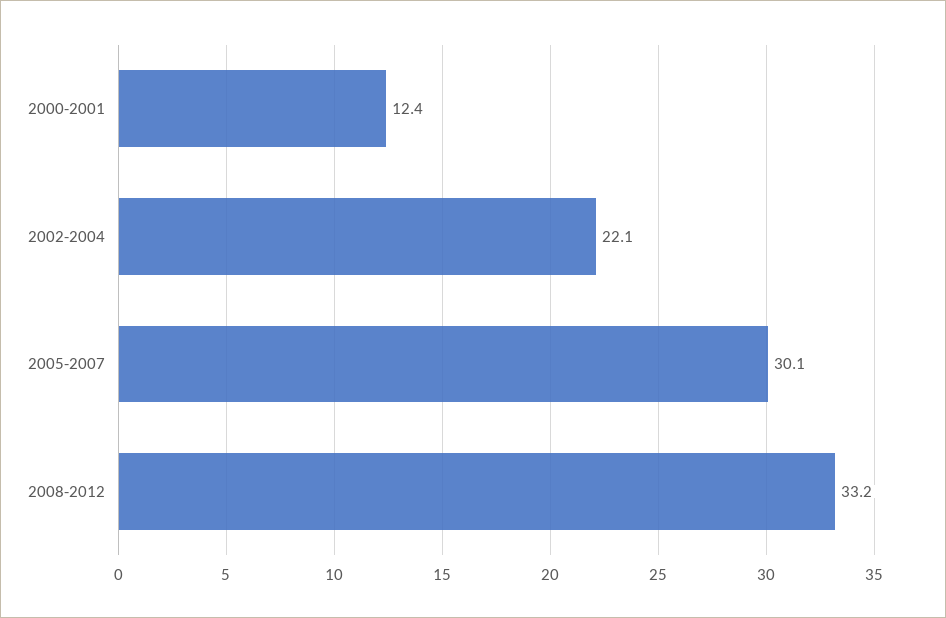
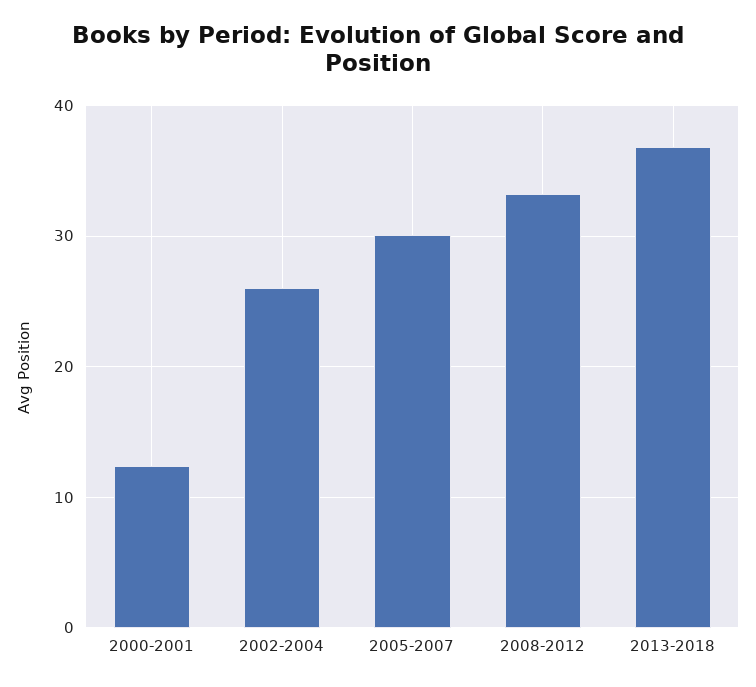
2002-2004: 22.1 -> 26
2013-2018: none -> 37

